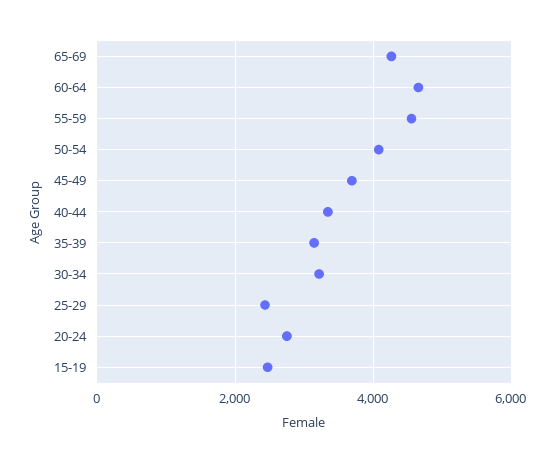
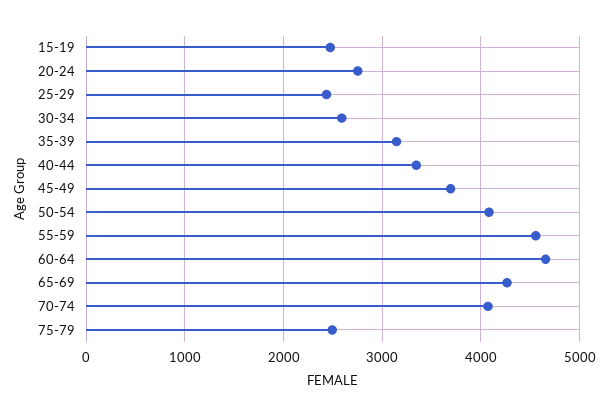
30-34: 3200 -> 2600
70-74: none -> 4100
75-79: none -> 2500

